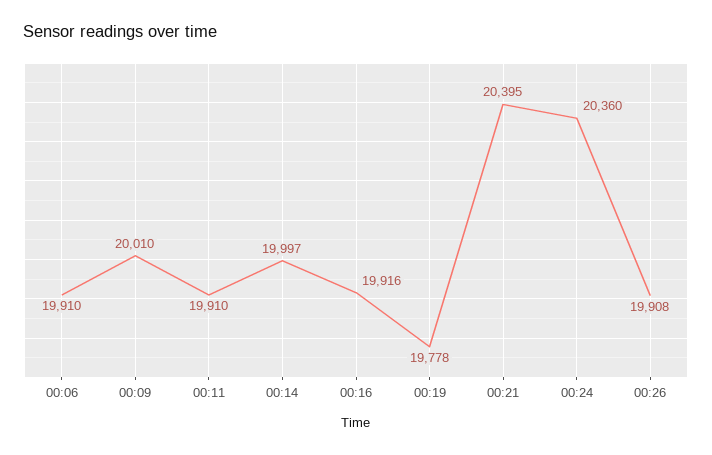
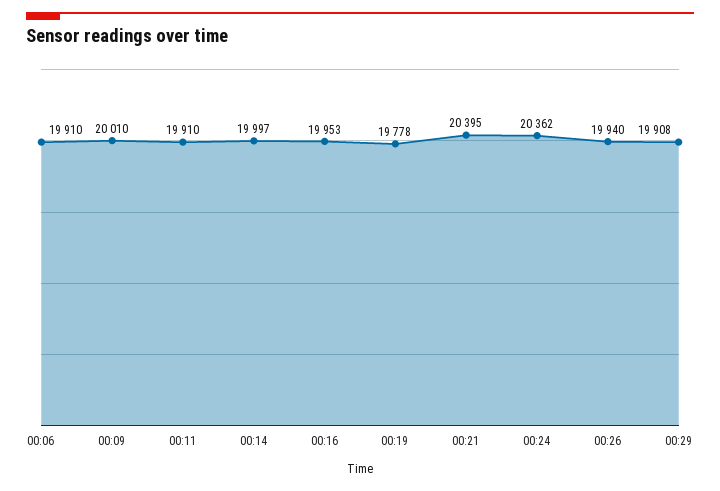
00:16: 19916 -> 19953
00:24: 20360 -> 20362
00:26: 19908 -> 19940
00:29: none -> 19908

